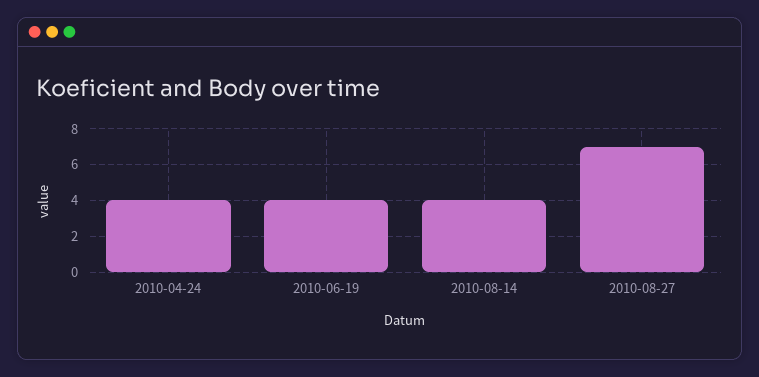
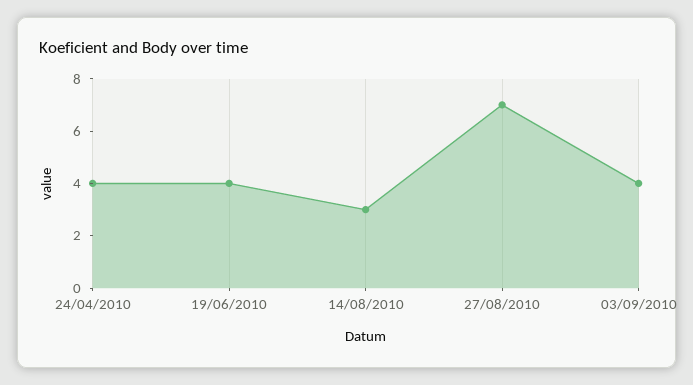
2010-08-14: 4 -> 3
03/09/2010: none -> 4

